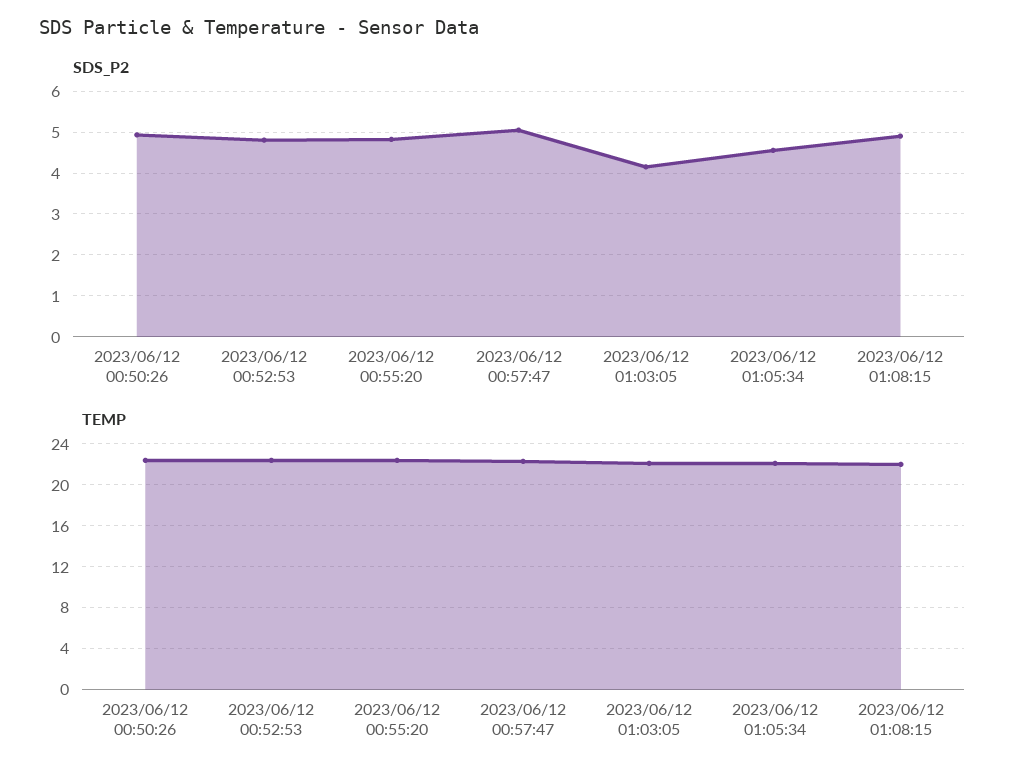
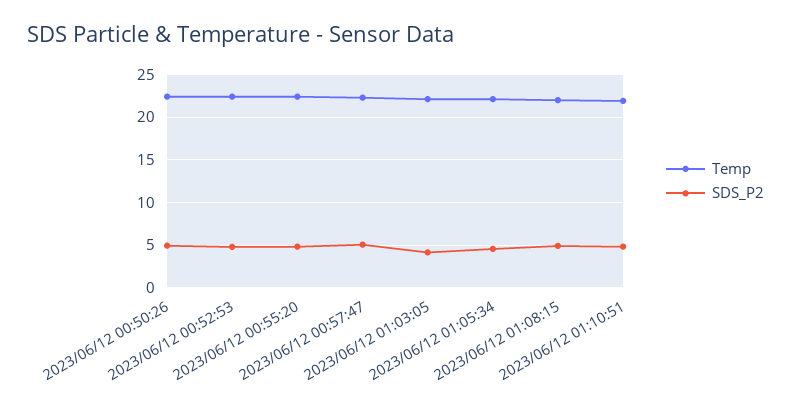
TEMP, 2023/06/12 01:10:51: none -> 22
SDS_P2, 2023/06/12 01:10:51: none -> 5

